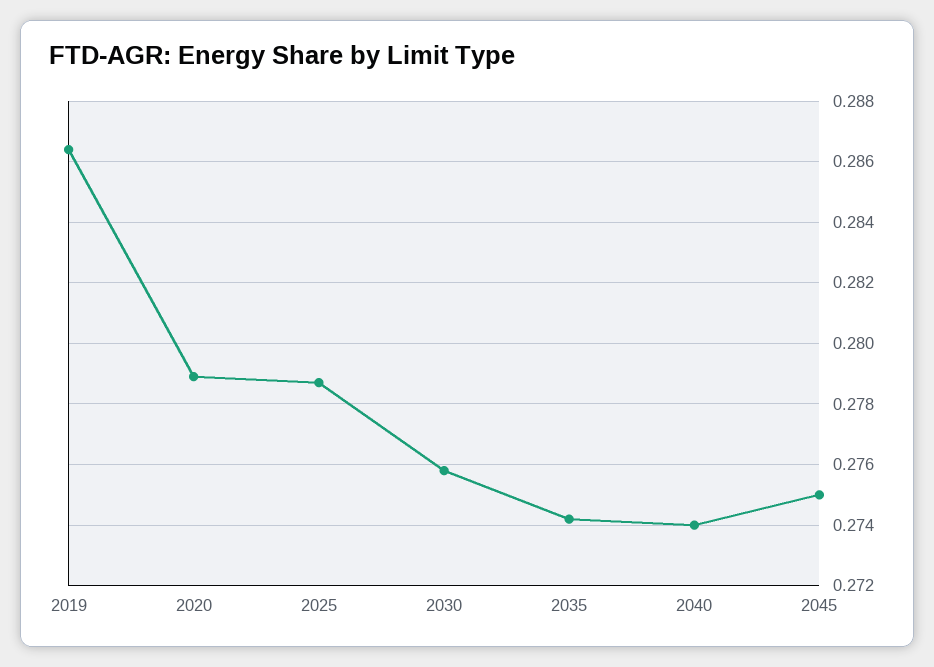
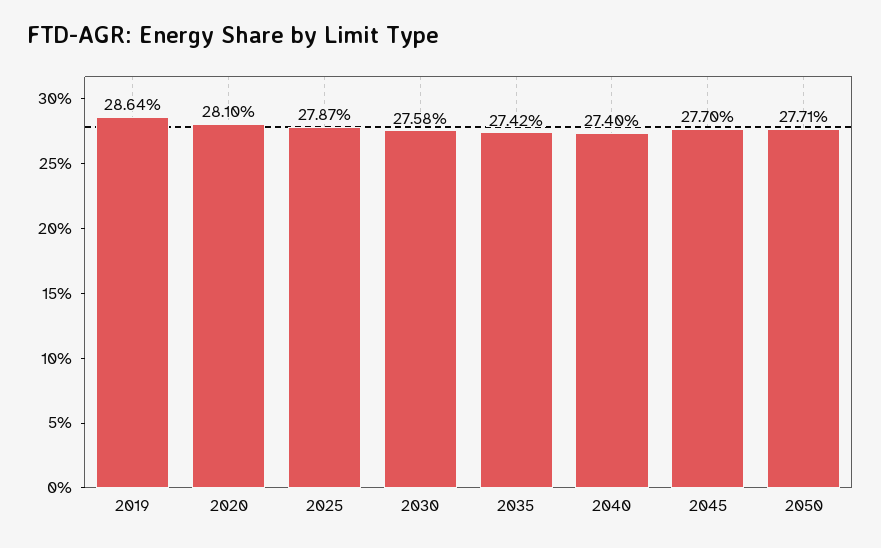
2020: 0.279 -> 0.281
2045: 0.275 -> 0.277
2050: none -> 0.2771

